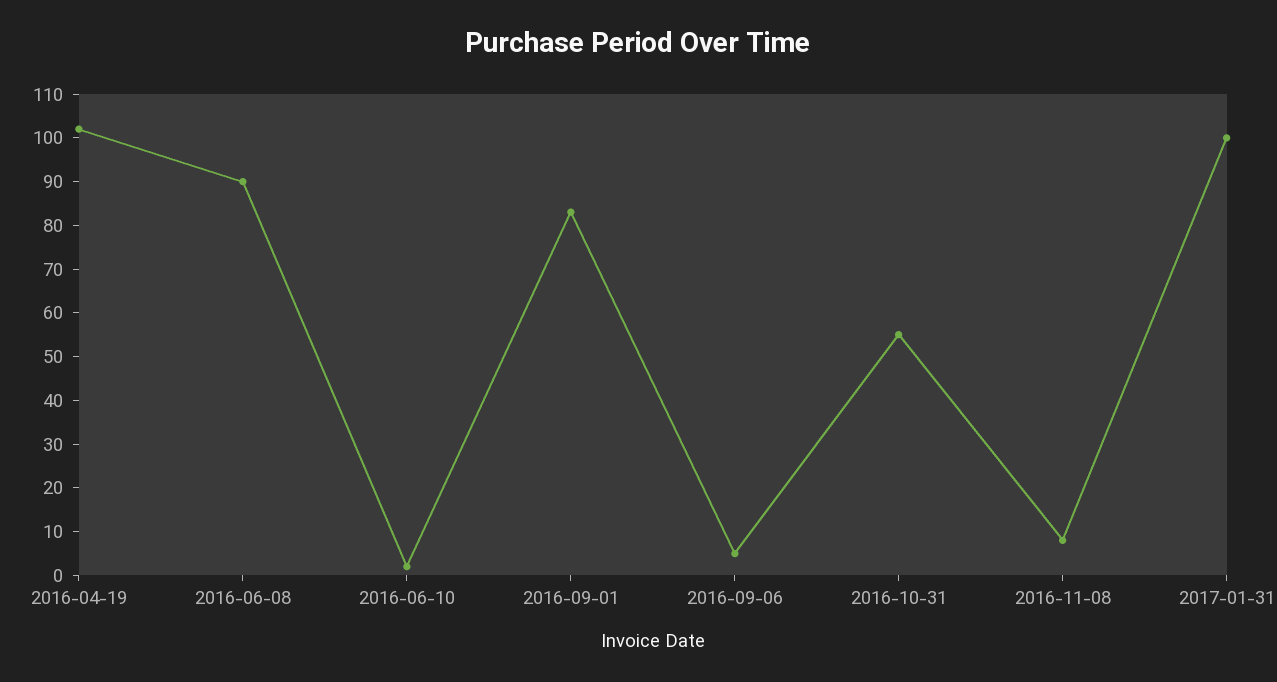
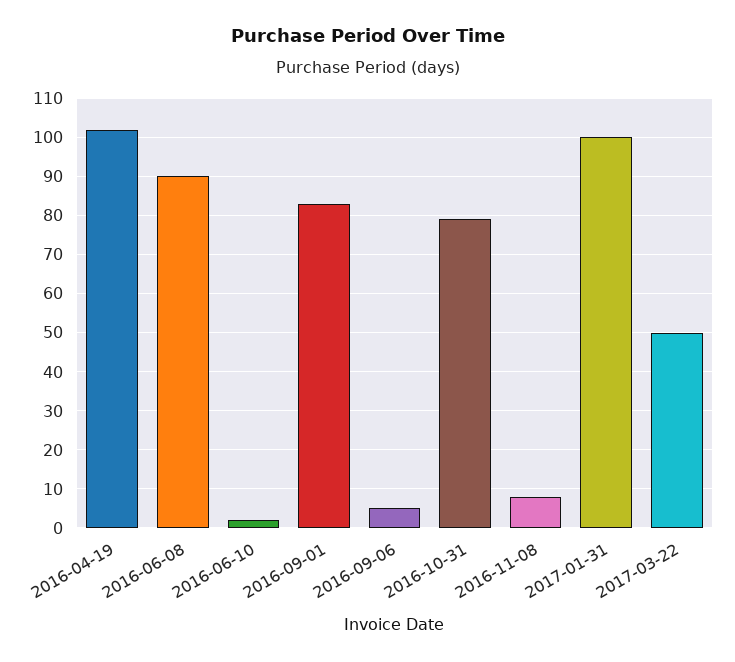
2016-10-31: 55 -> 80
2017-03-22: none -> 50

